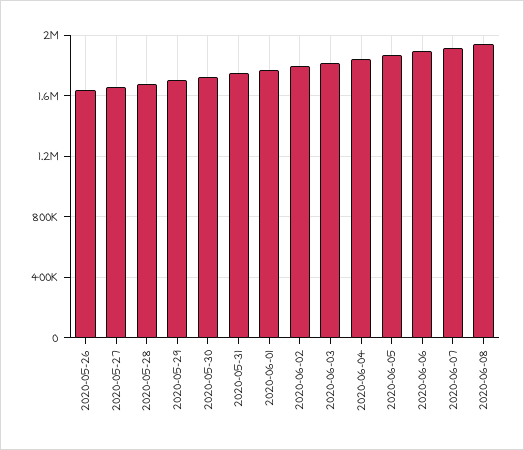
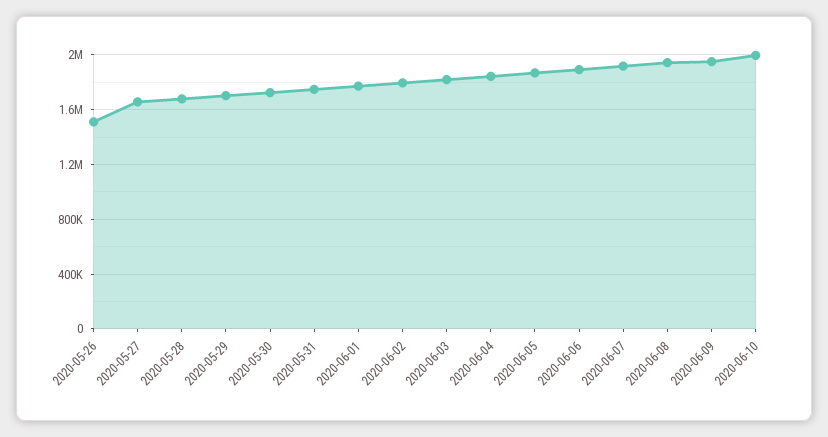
2020-05-26: 1650000 -> 1500000
2020-06-09: none -> 1950000
2020-06-10: none -> 2000000

